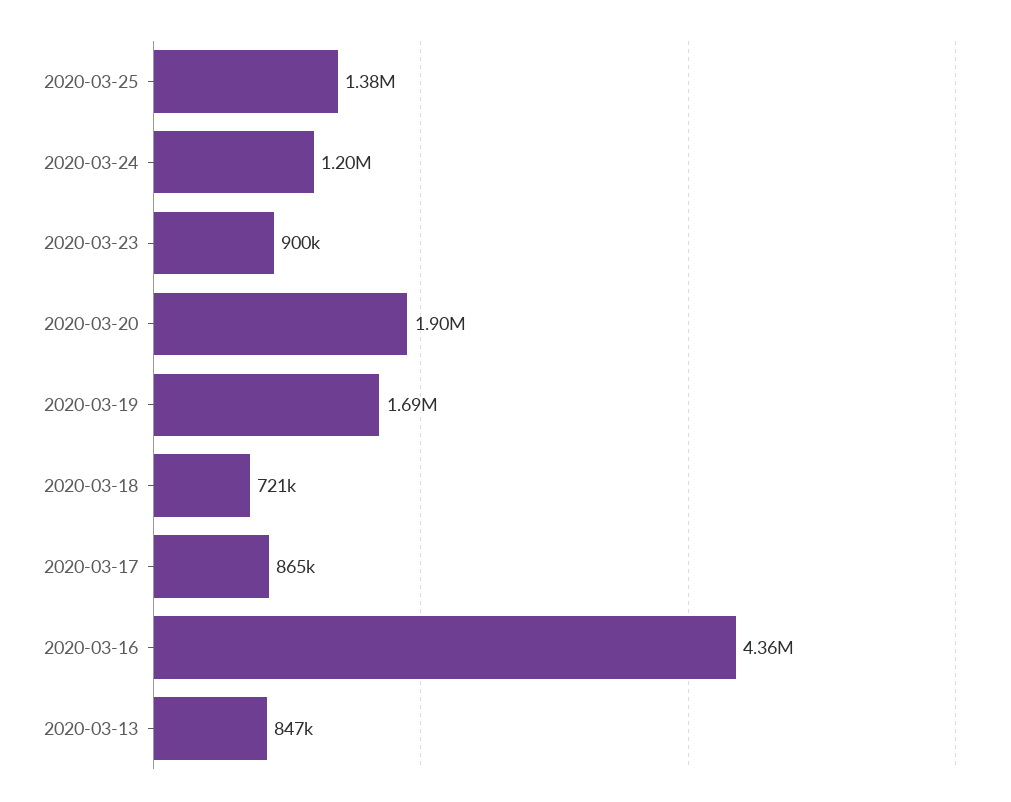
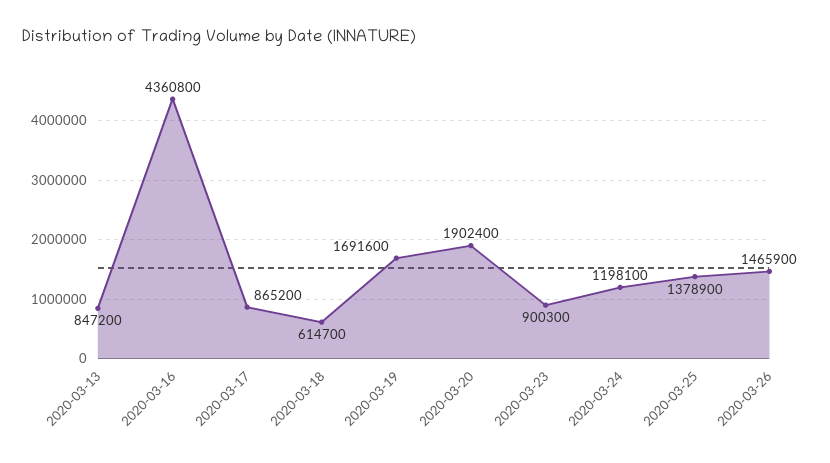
2020-03-18: 721000 -> 614700
2020-03-26: none -> 1465900

